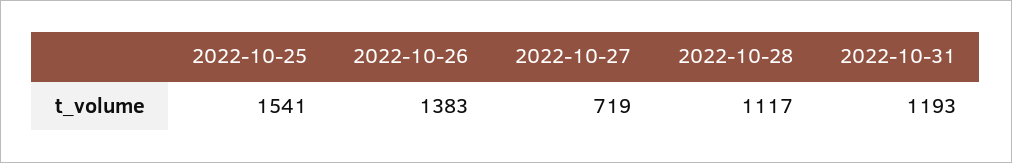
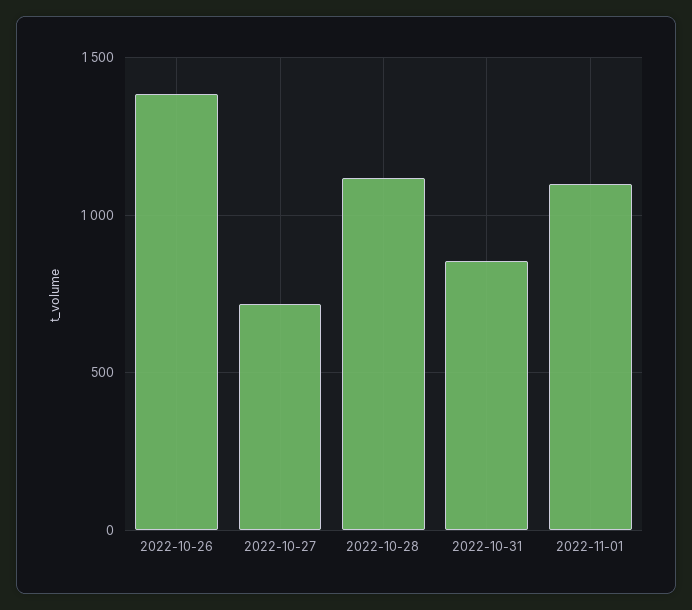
2022-10-25: 1541 -> none
2022-10-31: 1193 -> 850
2022-11-01: none -> 1100

